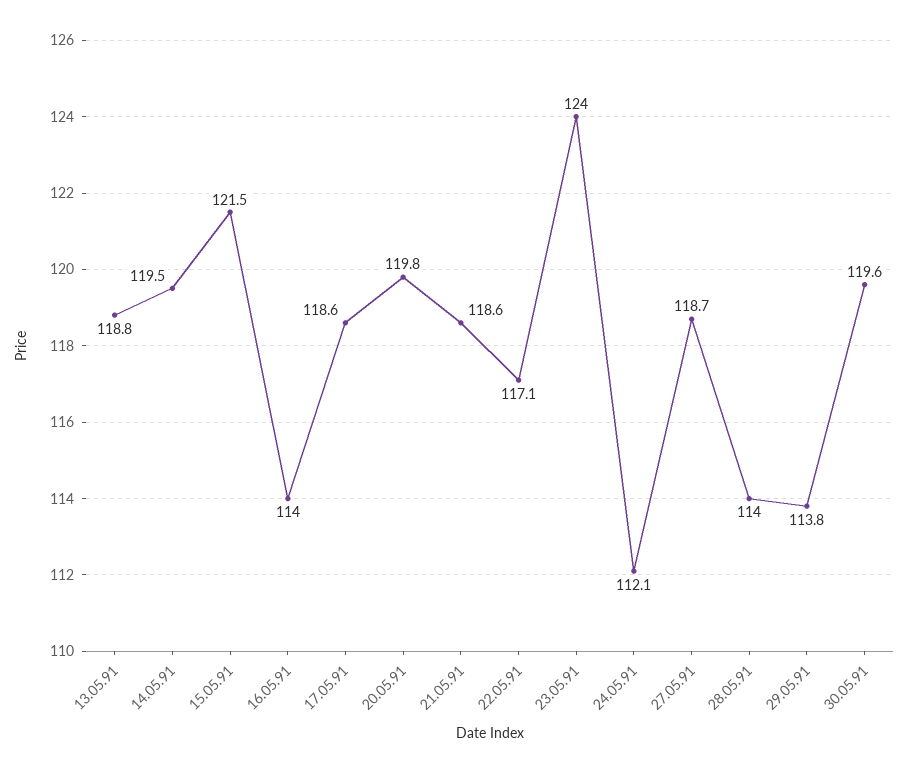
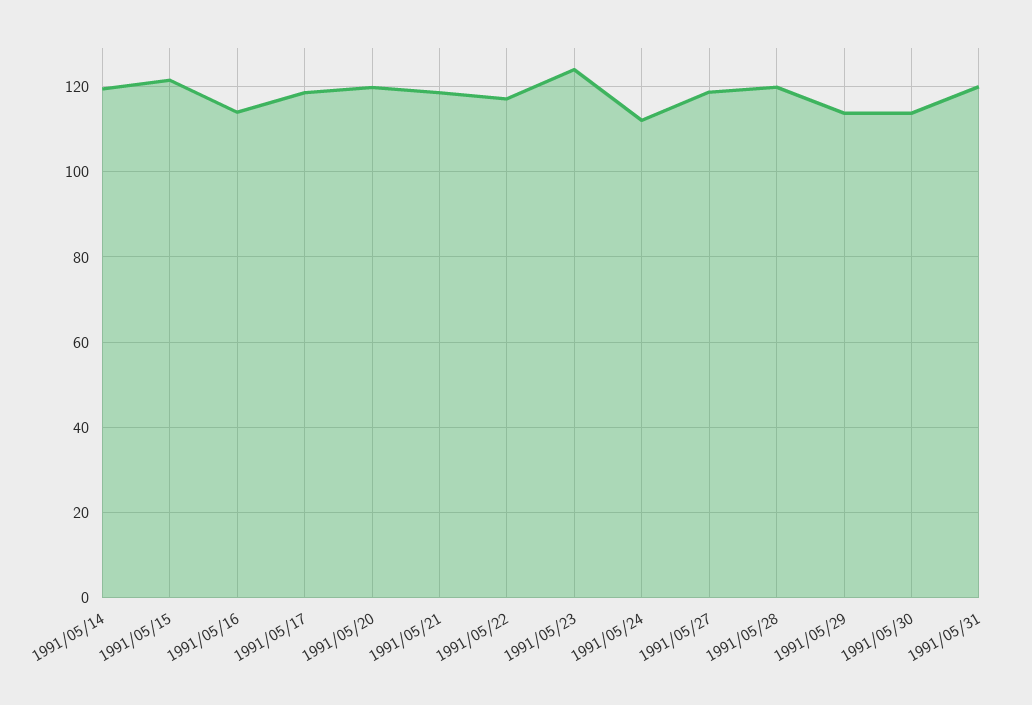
13.05.91: 118.8 -> none
28.05.91: 114 -> 120
30.05.91: 119.6 -> 114
1991/05/31: none -> 120

